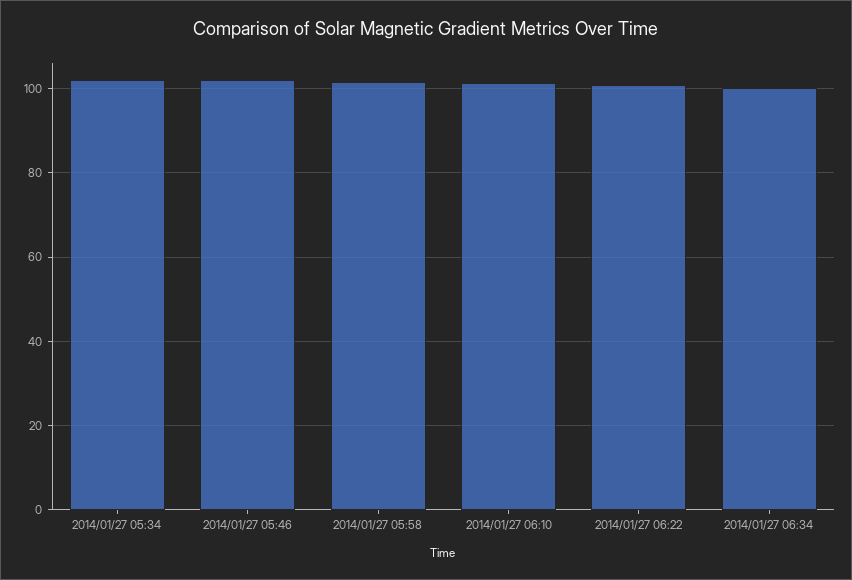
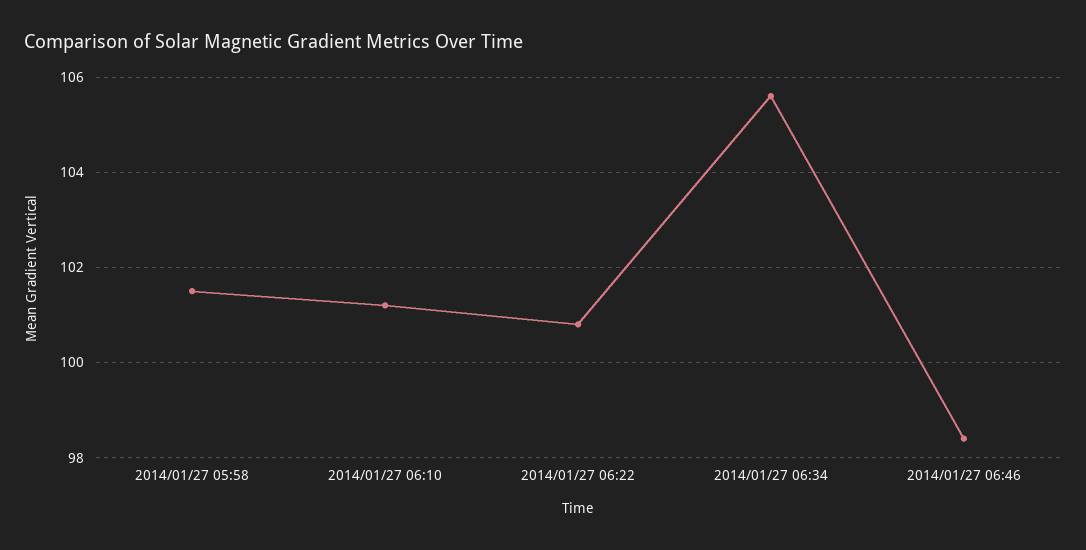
2014/01/27 05:34: 102 -> none
2014/01/27 05:46: 102 -> none
2014/01/27 06:34: 100 -> 105.5
2014/01/27 06:46: none -> 98.5

